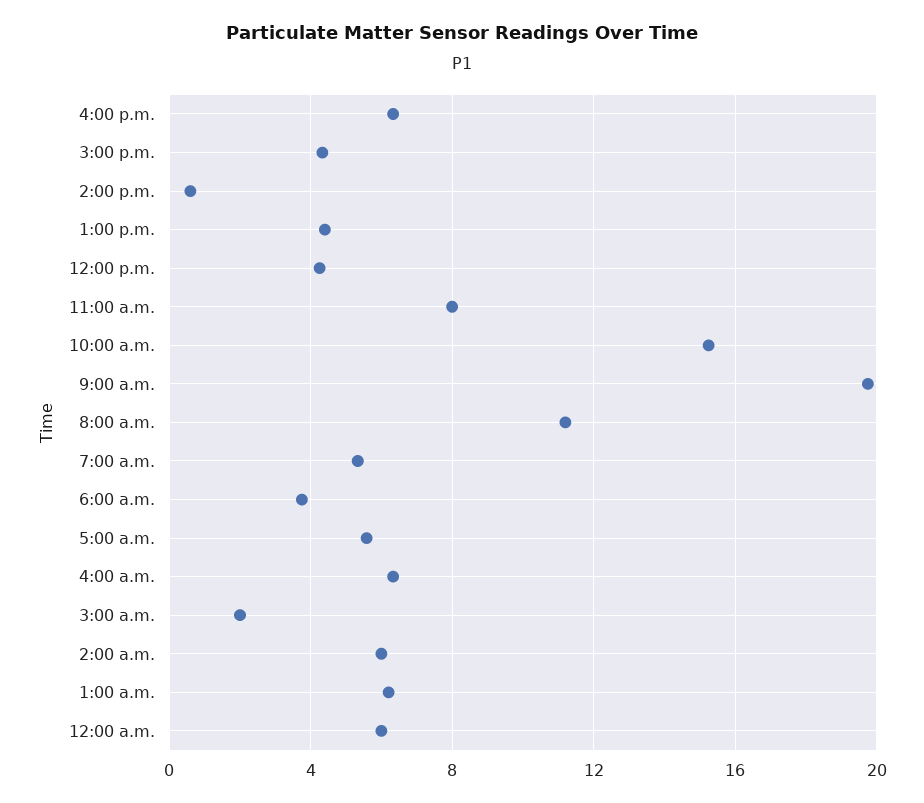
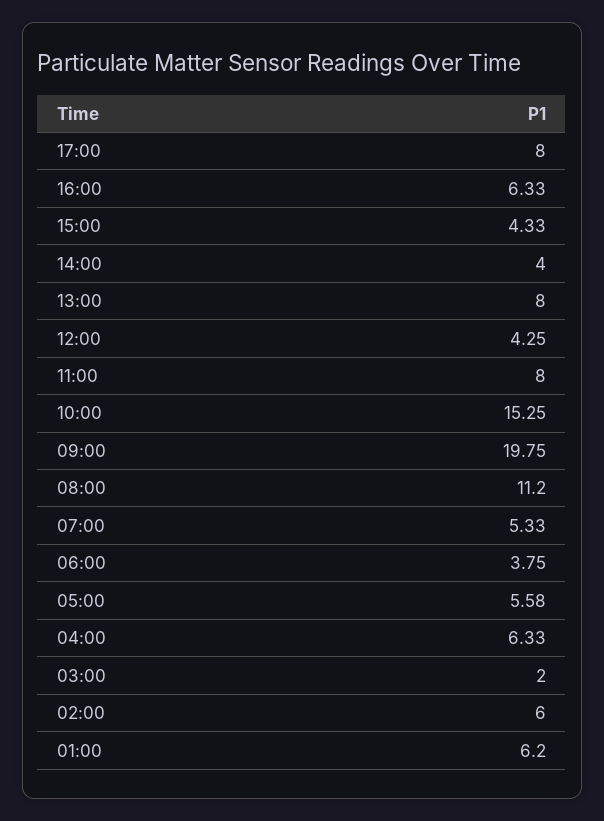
2:00 p.m.: 0.5 -> 4
1:00 p.m.: 4.5 -> 8
12:00 a.m.: 6 -> none
17:00: none -> 8

